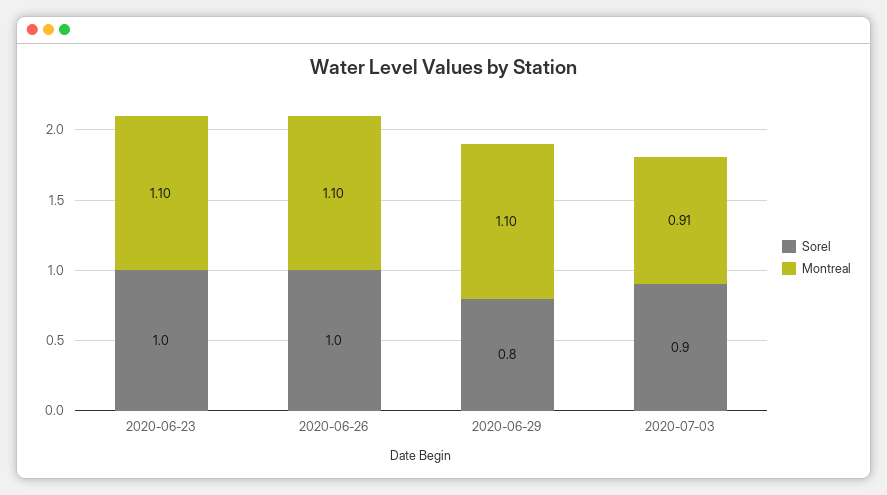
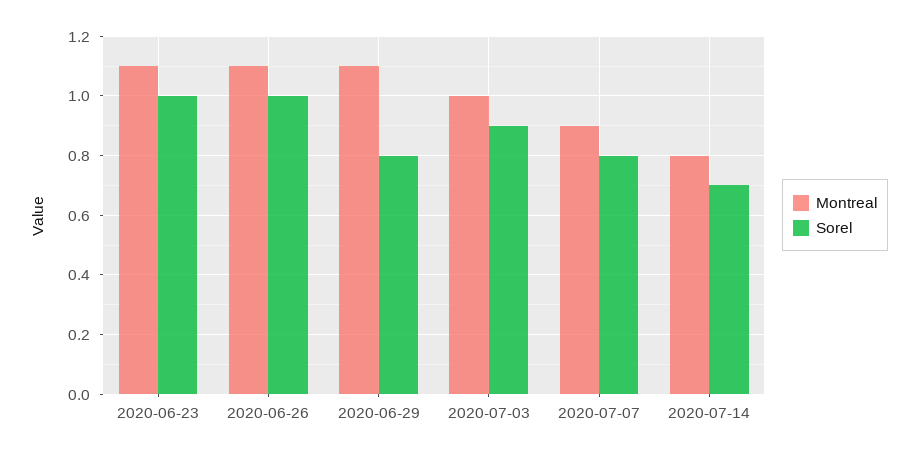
Montreal, 2020-07-03: 0.91 -> 1
Montreal, 2020-07-07: none -> 0.9
Sorel, 2020-07-07: none -> 0.8
Montreal, 2020-07-14: none -> 0.8
Sorel, 2020-07-14: none -> 0.7

